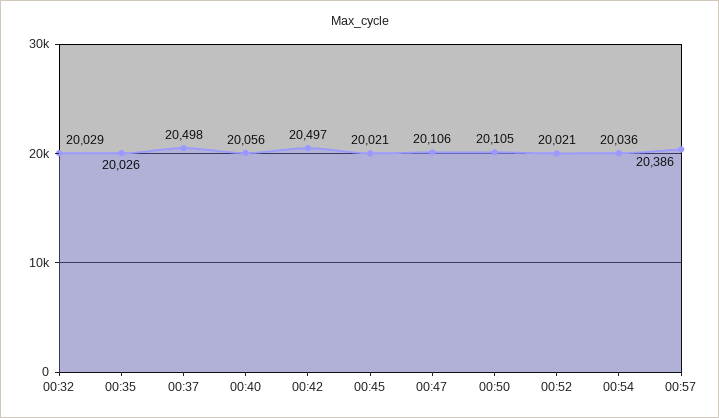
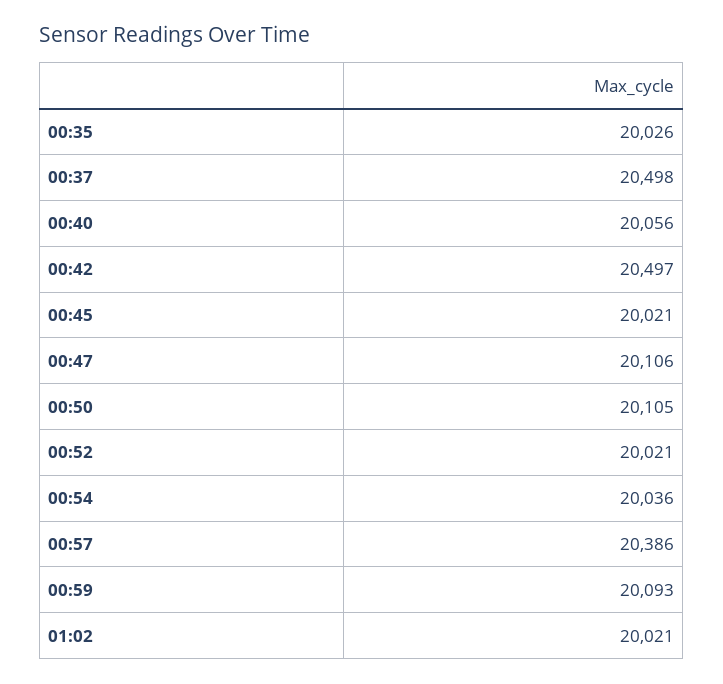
00:32: 20029 -> none
00:59: none -> 20093
01:02: none -> 20021

